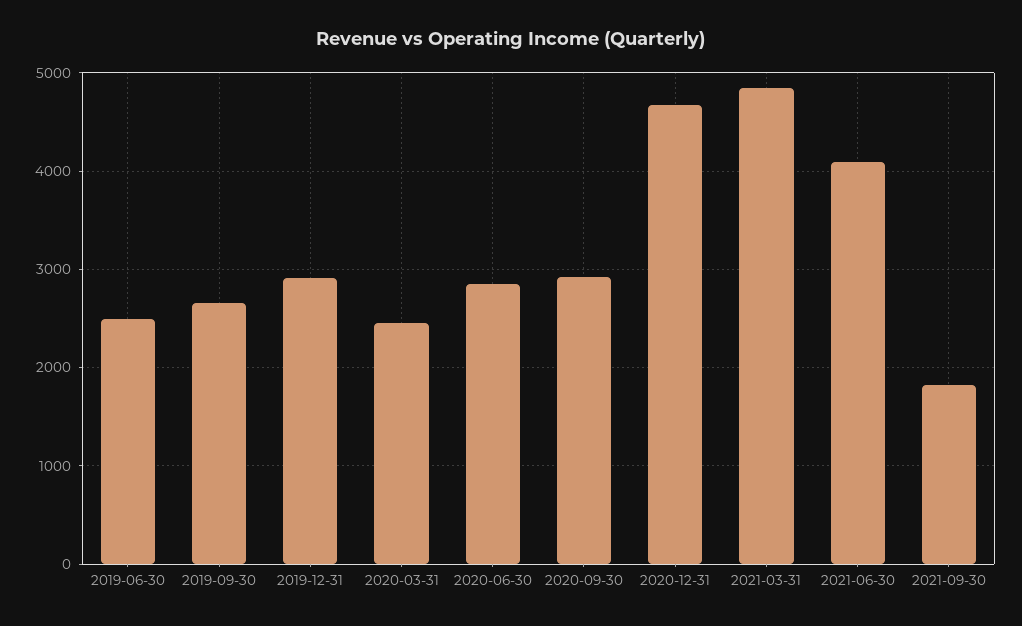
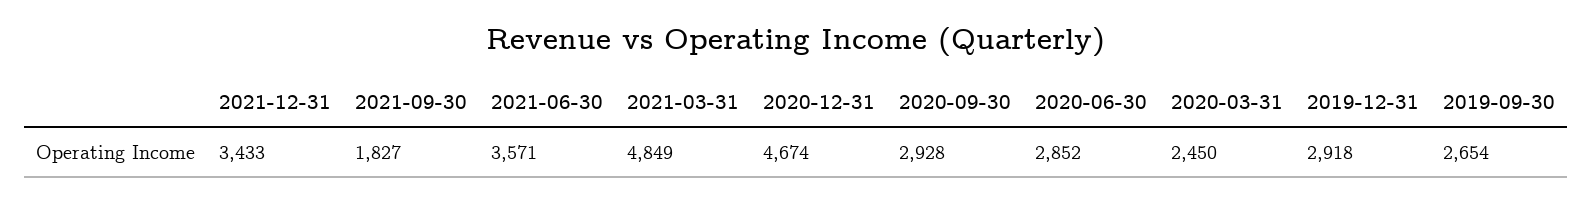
2019-06-30: 2500 -> none
2021-06-30: 4100 -> 3571
2021-12-31: none -> 3433

